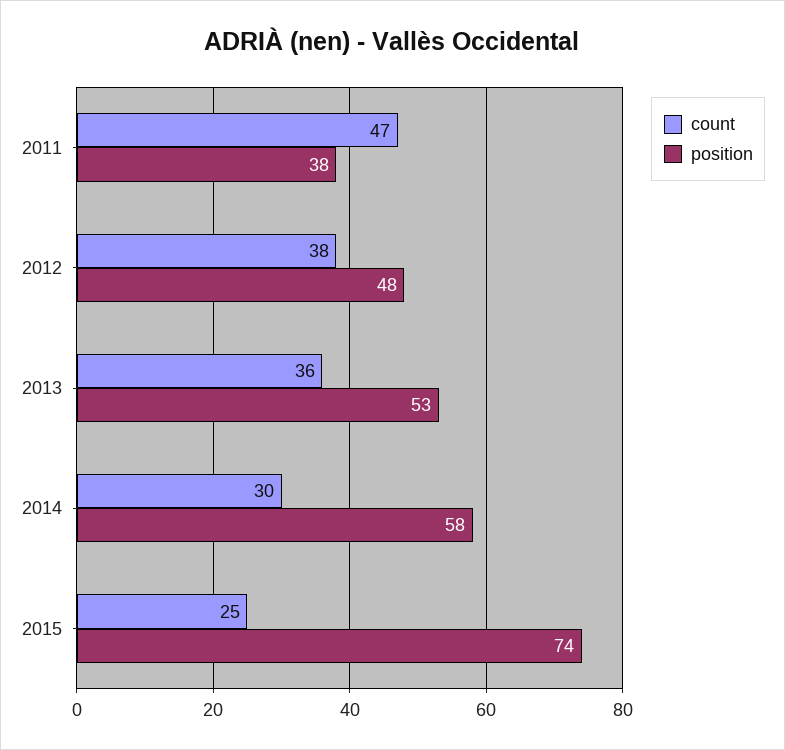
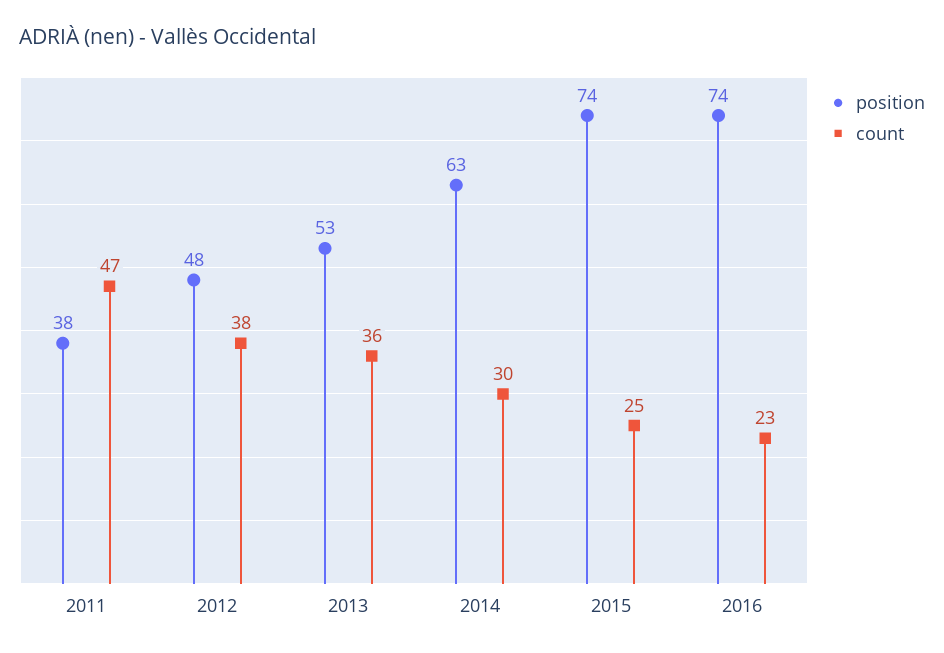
position, 2014: 58 -> 63
position, 2016: none -> 74
count, 2016: none -> 23

